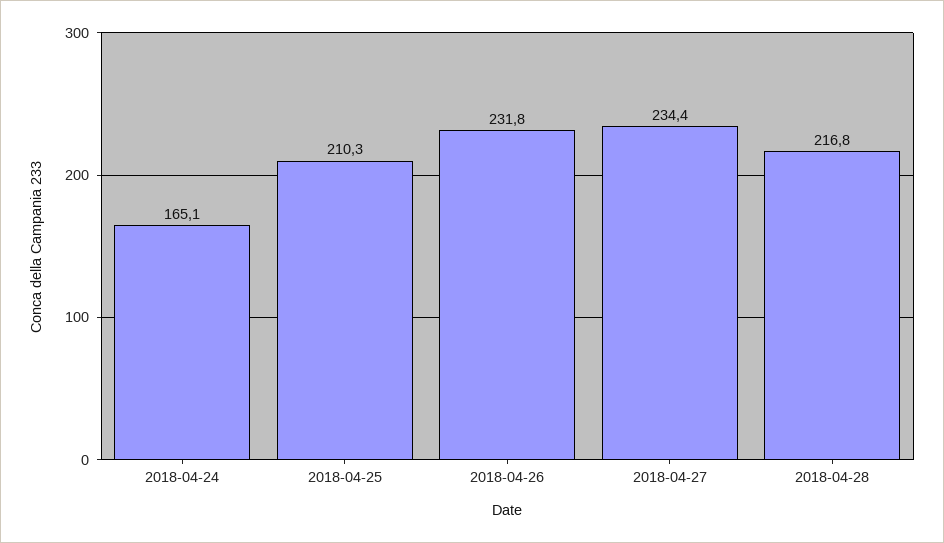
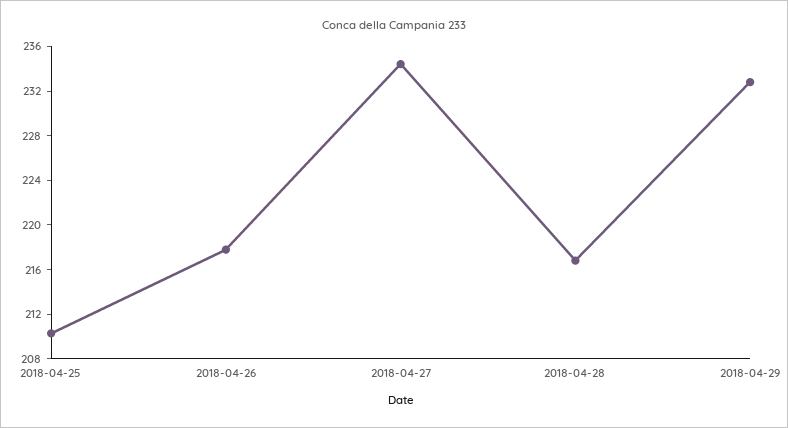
2018-04-24: 165.1 -> none
2018-04-26: 231.8 -> 218
2018-04-29: none -> 233

